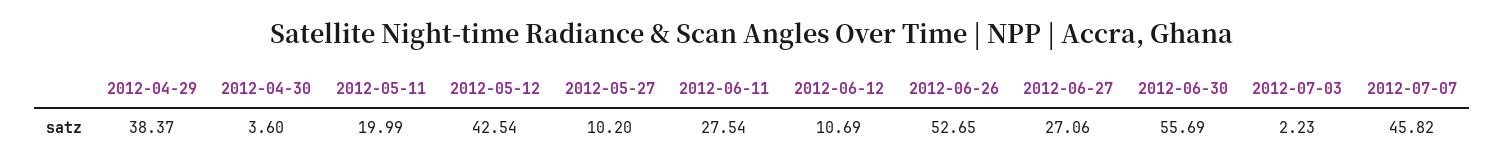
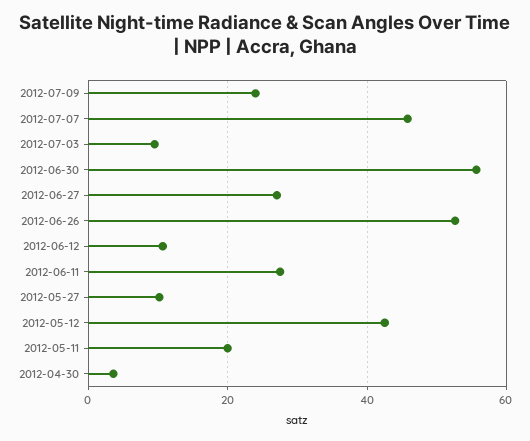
2012-04-29: 38.37 -> none
2012-07-03: 2.23 -> 10
2012-07-09: none -> 24

